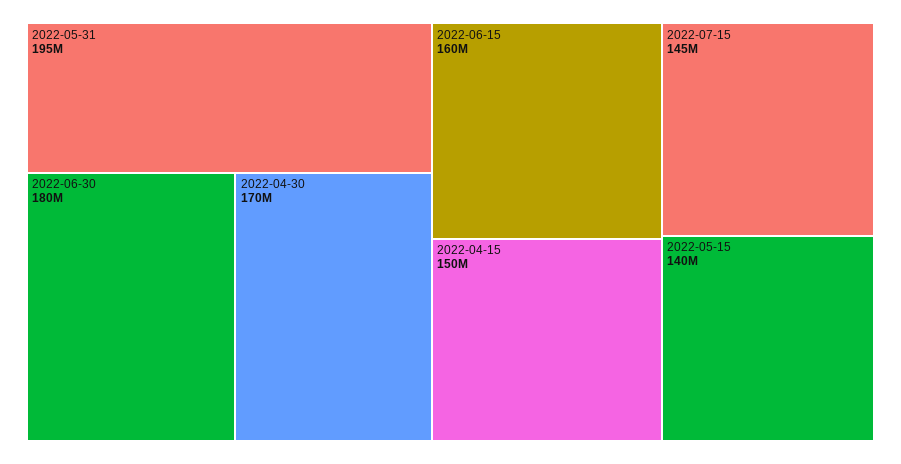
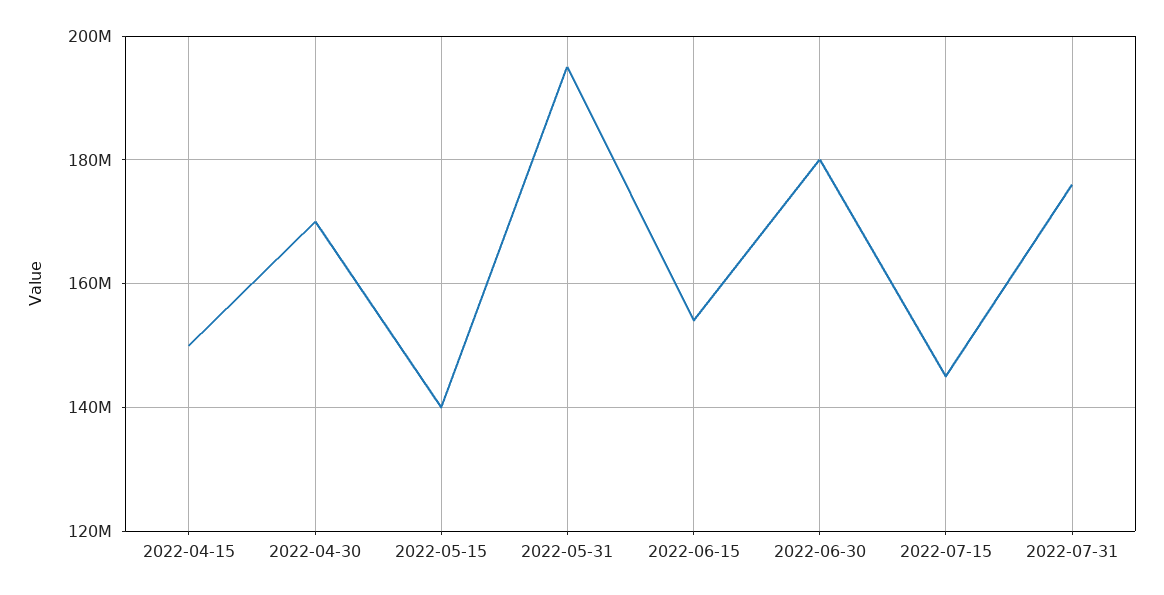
2022-06-15: 160000000 -> 154000000
2022-07-31: none -> 176000000

